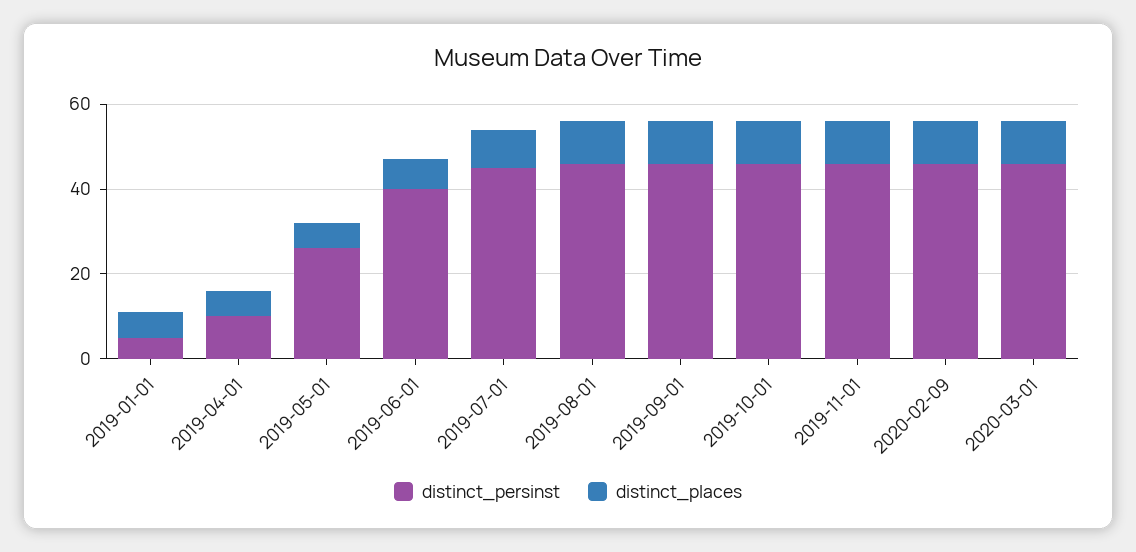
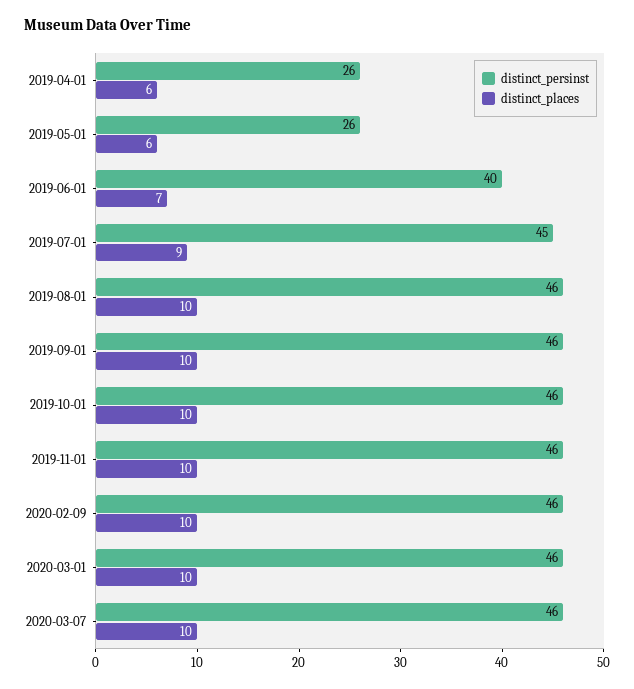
distinct_persinst, 2019-01-01: 5 -> none
distinct_places, 2019-01-01: 5 -> none
distinct_persinst, 2019-04-01: 10 -> 26
distinct_persinst, 2020-03-07: none -> 46
distinct_places, 2020-03-07: none -> 10

